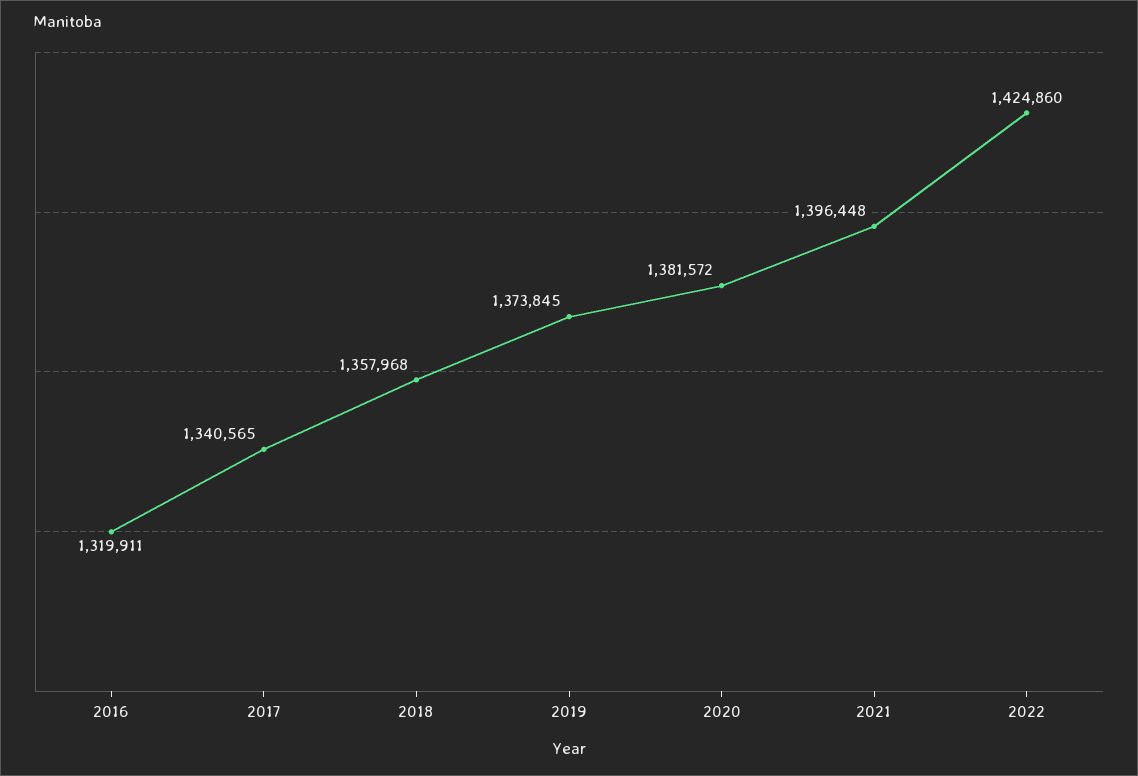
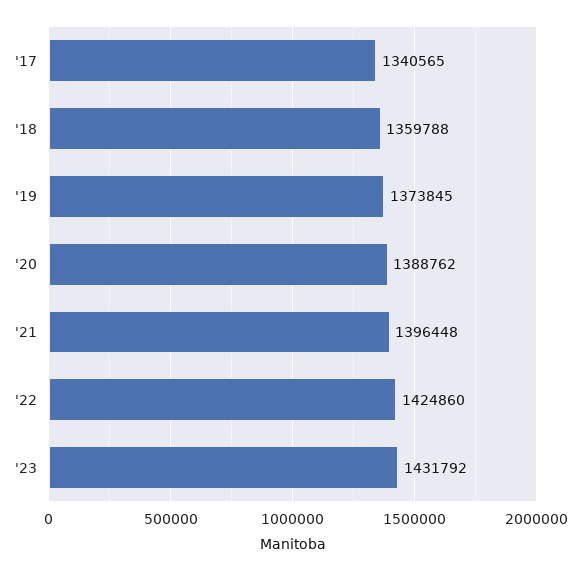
2016: 1319911 -> none
2018: 1357968 -> 1359788
2020: 1381572 -> 1388762
'23: none -> 1431792

